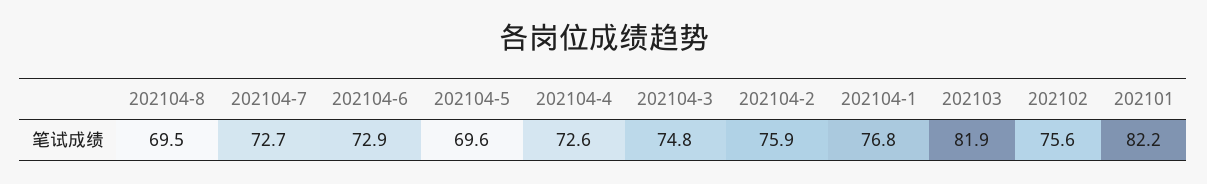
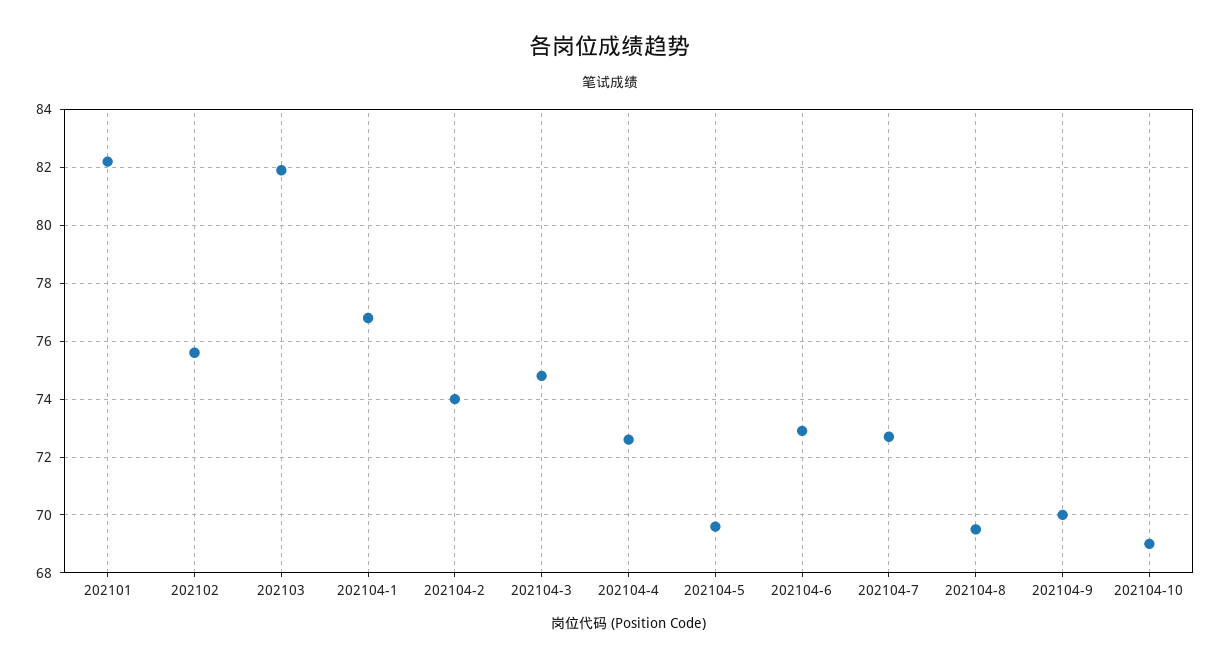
202104-2: 75.9 -> 74
202104-9: none -> 70
202104-10: none -> 69

